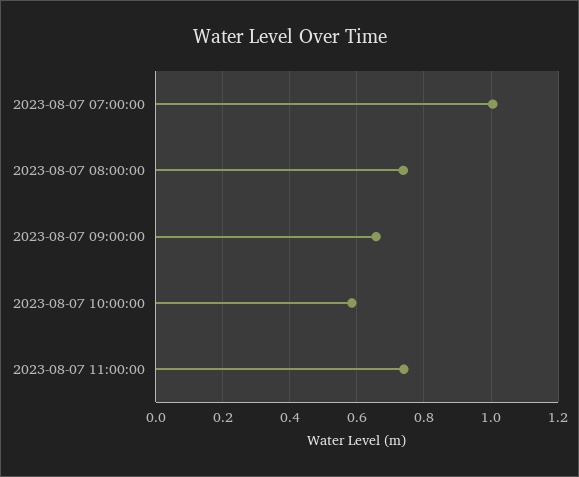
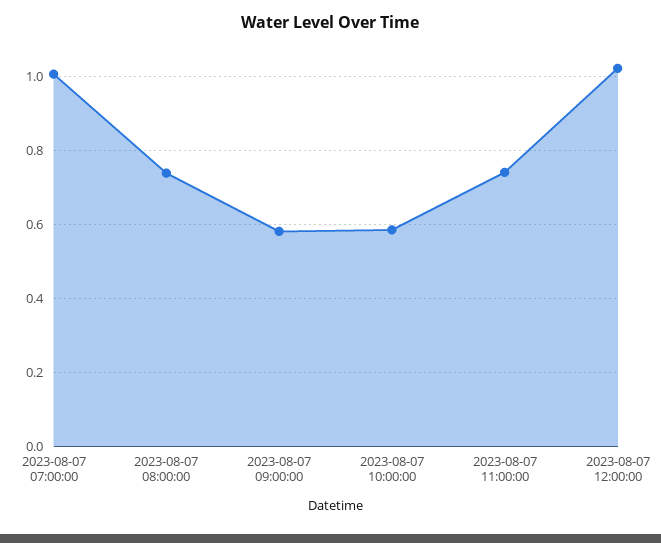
2023-08-07 09:00:00: 0.66 -> 0.58
2023-08-07 12:00:00: none -> 1.02

